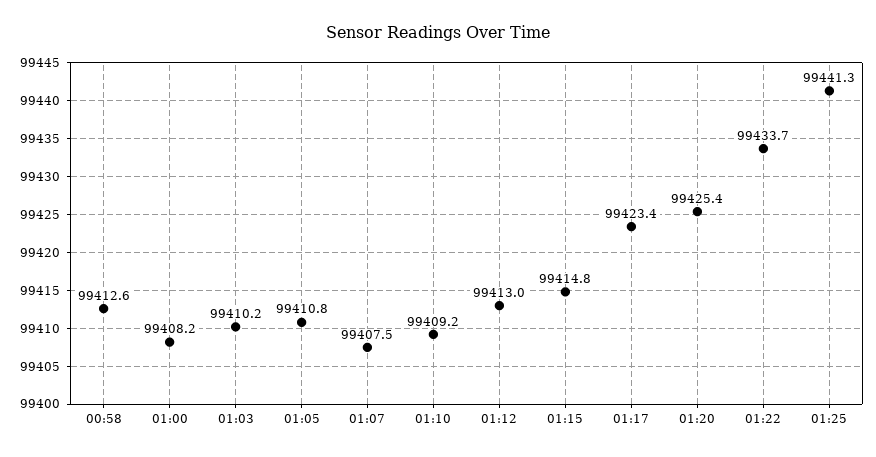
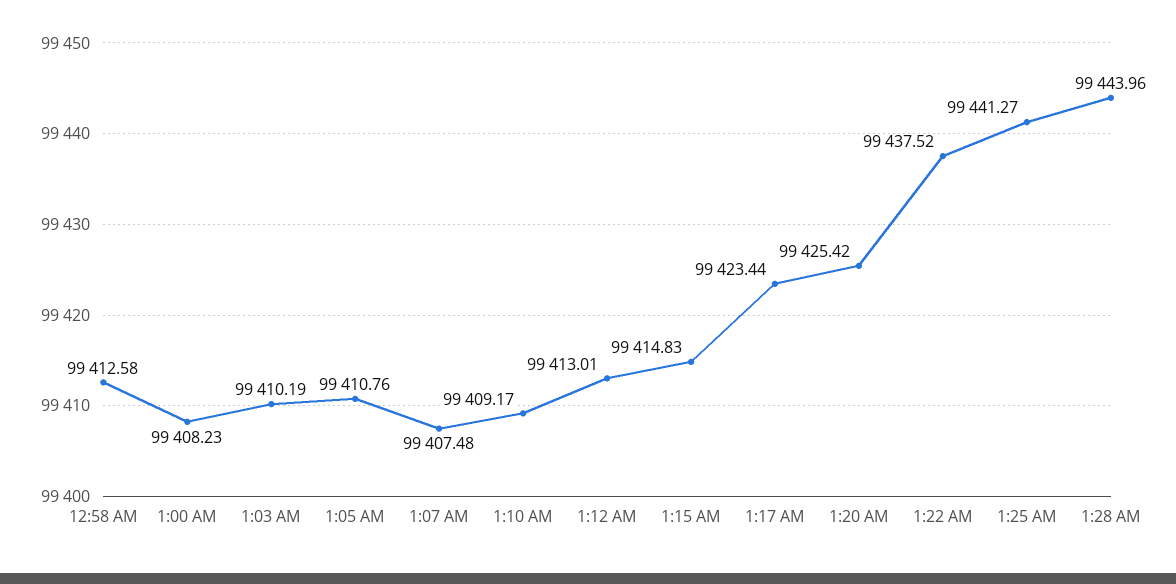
01:22: 99433.7 -> 99437.52
1:28 AM: none -> 99443.96

